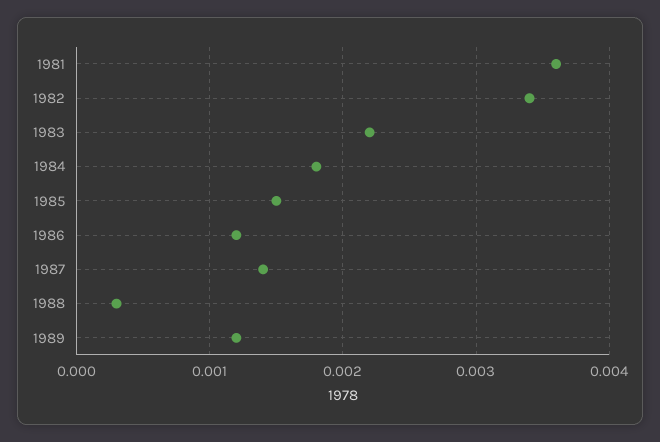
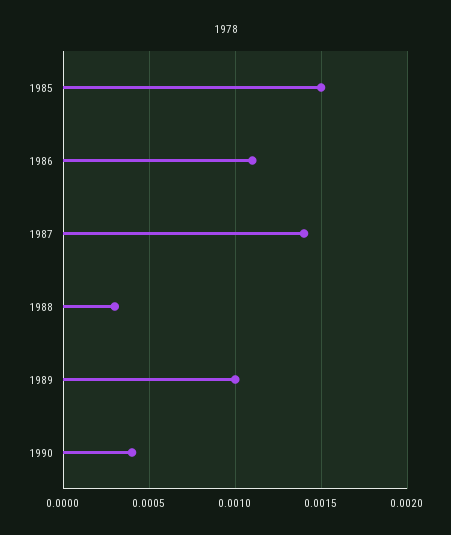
1981: 0.0036 -> none
1982: 0.0034 -> none
1983: 0.0022 -> none
1984: 0.0018 -> none
1986: 0.0012 -> 0.0011
1989: 0.0012 -> 0.001
1990: none -> 0.0004

